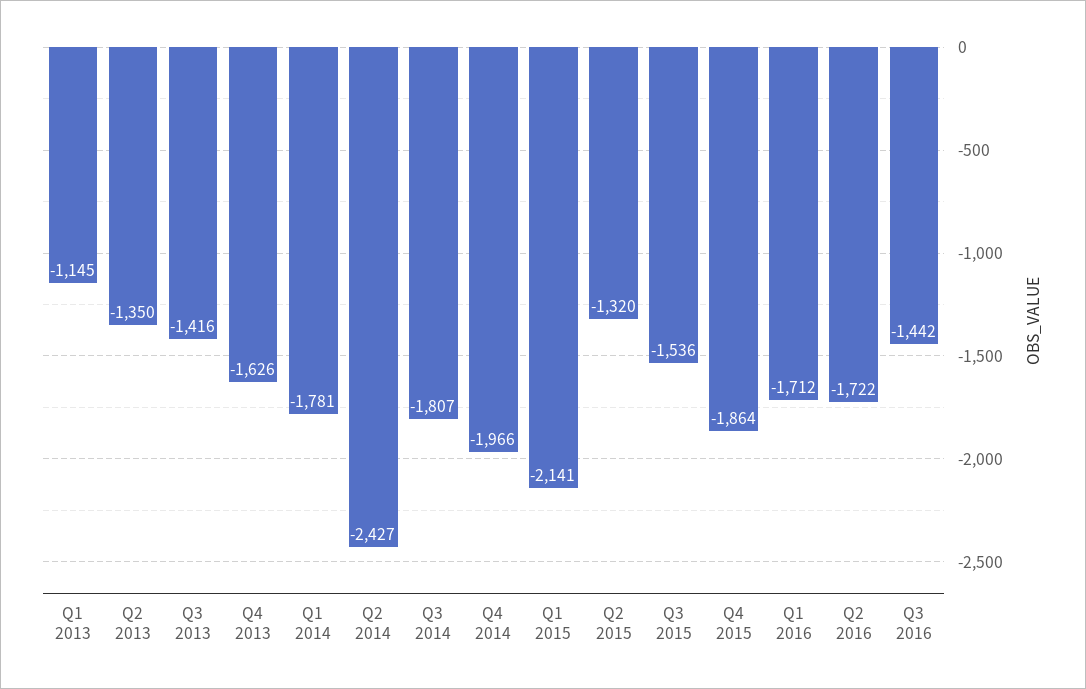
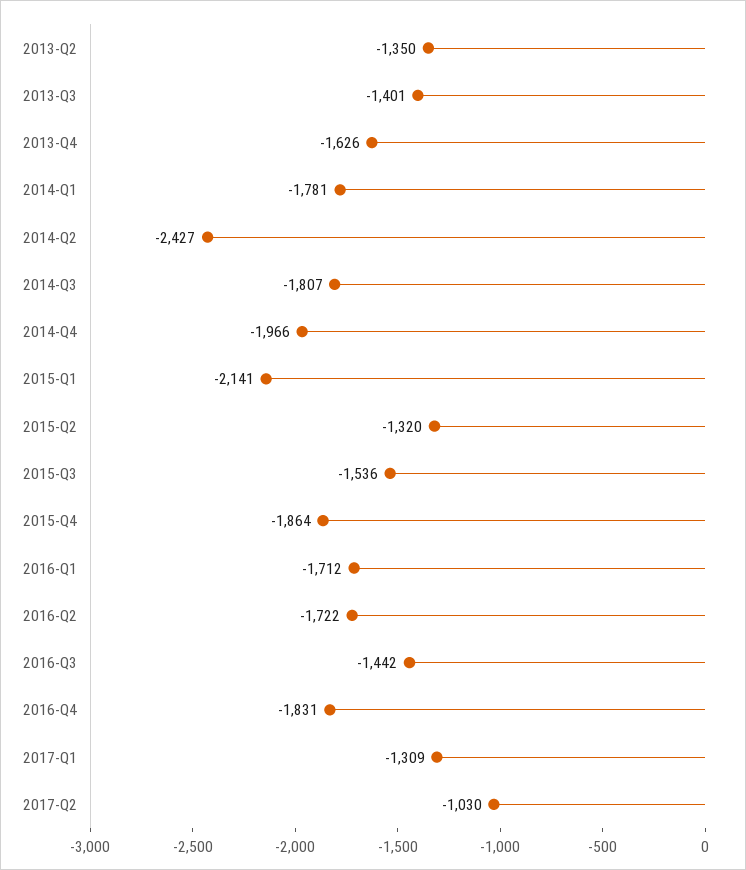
Q1 2013: -1145 -> none
Q3 2013: -1416 -> -1401
2016-Q4: none -> -1831
2017-Q1: none -> -1309
2017-Q2: none -> -1030

